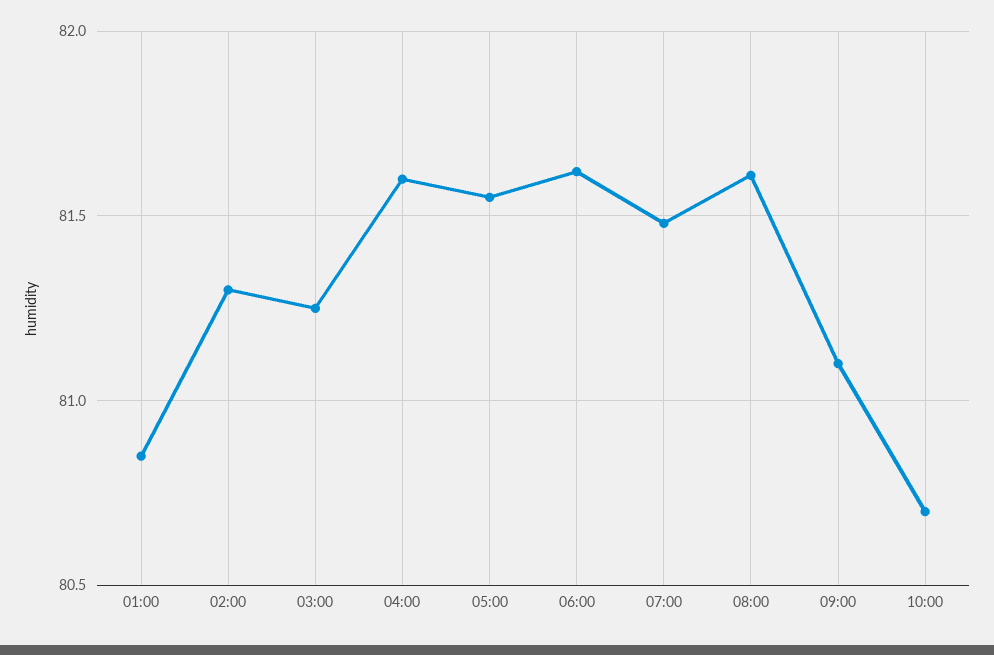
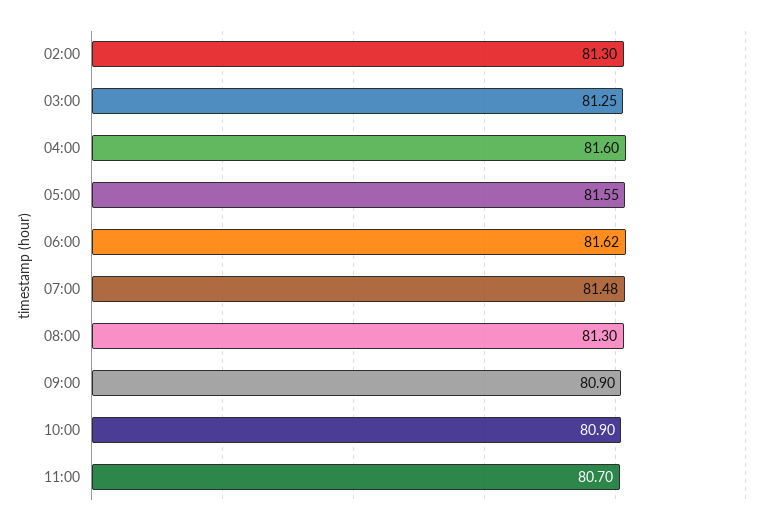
01:00: 80.85 -> none
08:00: 81.6 -> 81.3
09:00: 81.1 -> 80.9
10:00: 80.7 -> 80.9
11:00: none -> 80.7

